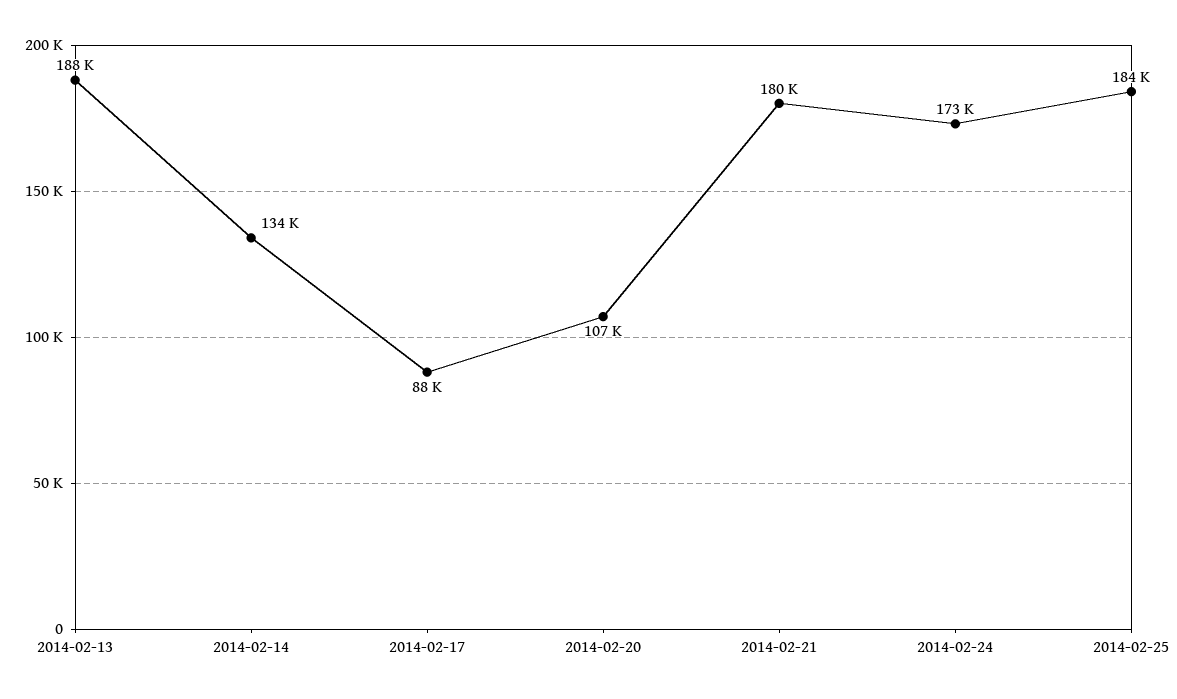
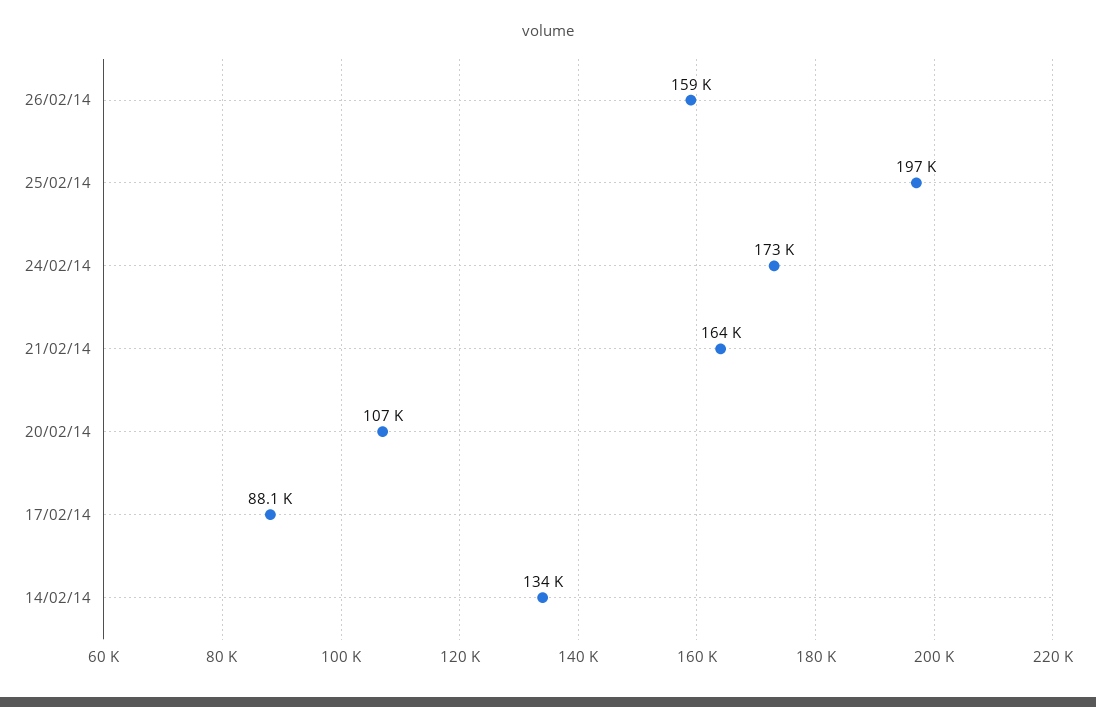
2014-02-13: 188000 -> none
2014-02-21: 180000 -> 164000
2014-02-25: 184000 -> 197000
26/02/14: none -> 159000

